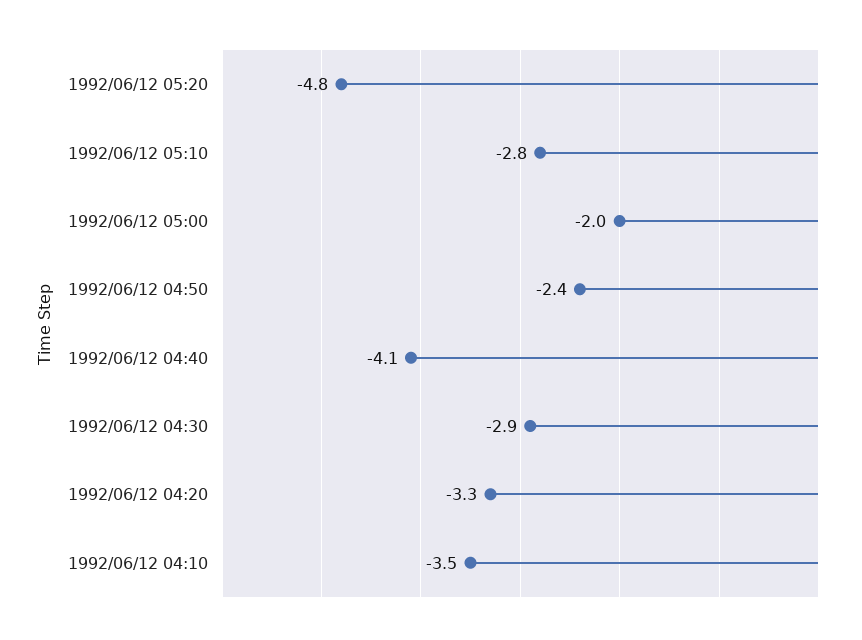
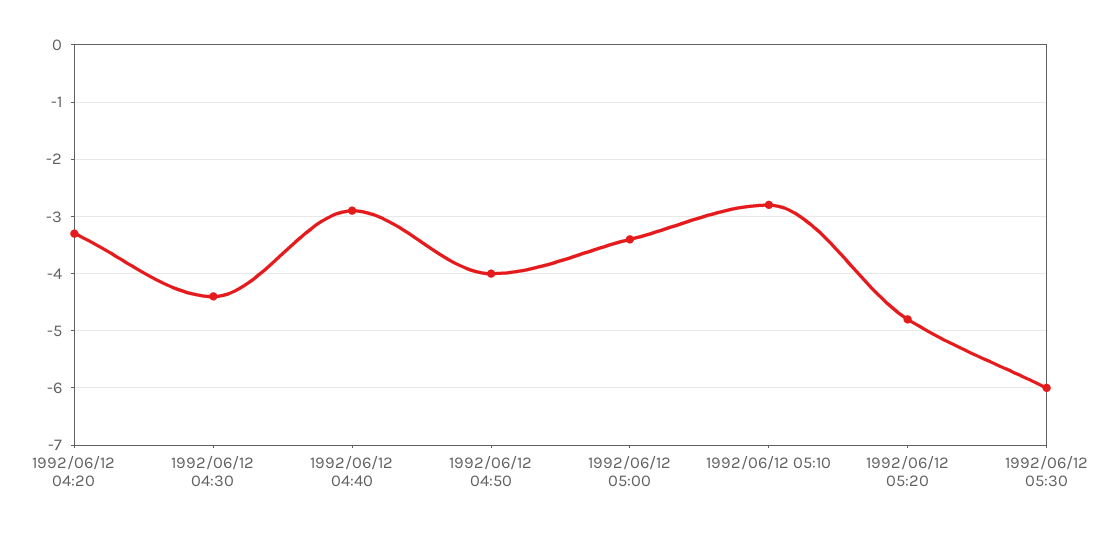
1992/06/12 05:00: -2 -> -3.5
1992/06/12 04:50: -2.4 -> -4
1992/06/12 04:40: -4.1 -> -3
1992/06/12 04:30: -2.9 -> -4.5
1992/06/12 04:10: -3.5 -> none
1992/06/12 05:30: none -> -6

